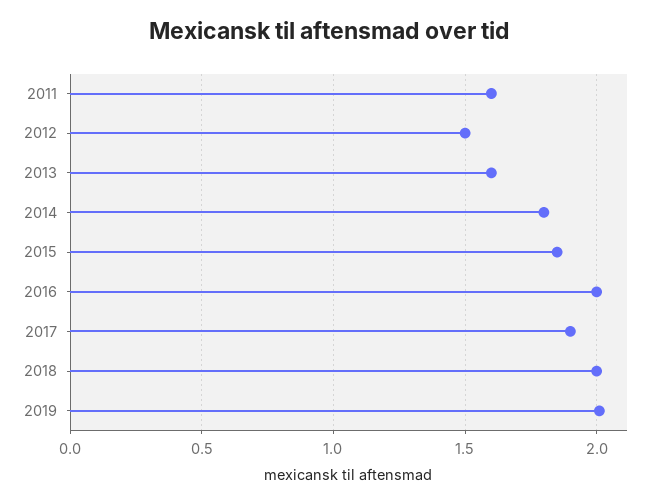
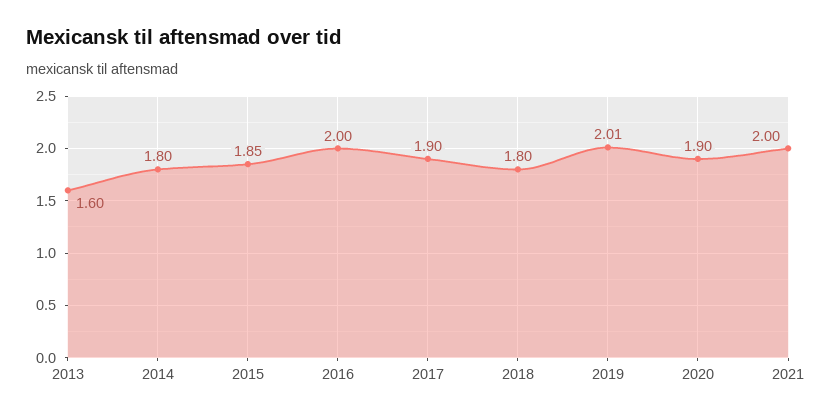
2011: 1.6 -> none
2012: 1.5 -> none
2018: 2 -> 1.8
2020: none -> 1.9
2021: none -> 2

